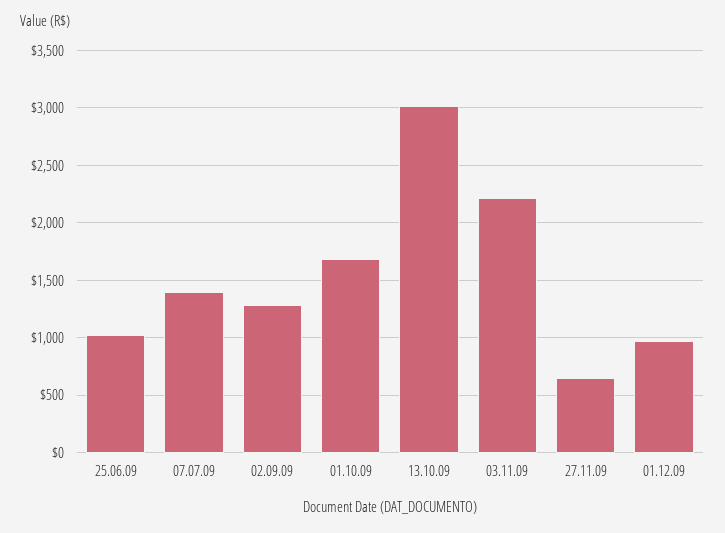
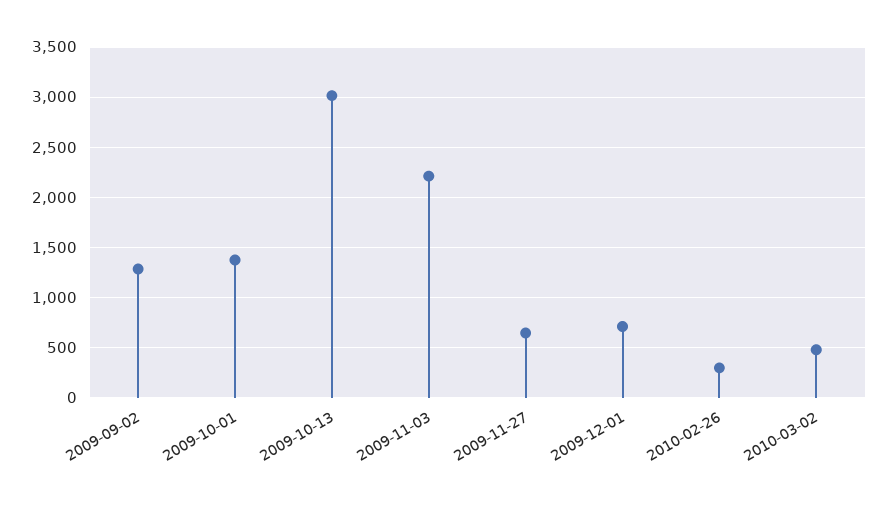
25.06.09: 1000 -> none
07.07.09: 1400 -> none
01.10.09: 1700 -> 1400
01.12.09: 1000 -> 700
2010-02-26: none -> 300
2010-03-02: none -> 500

